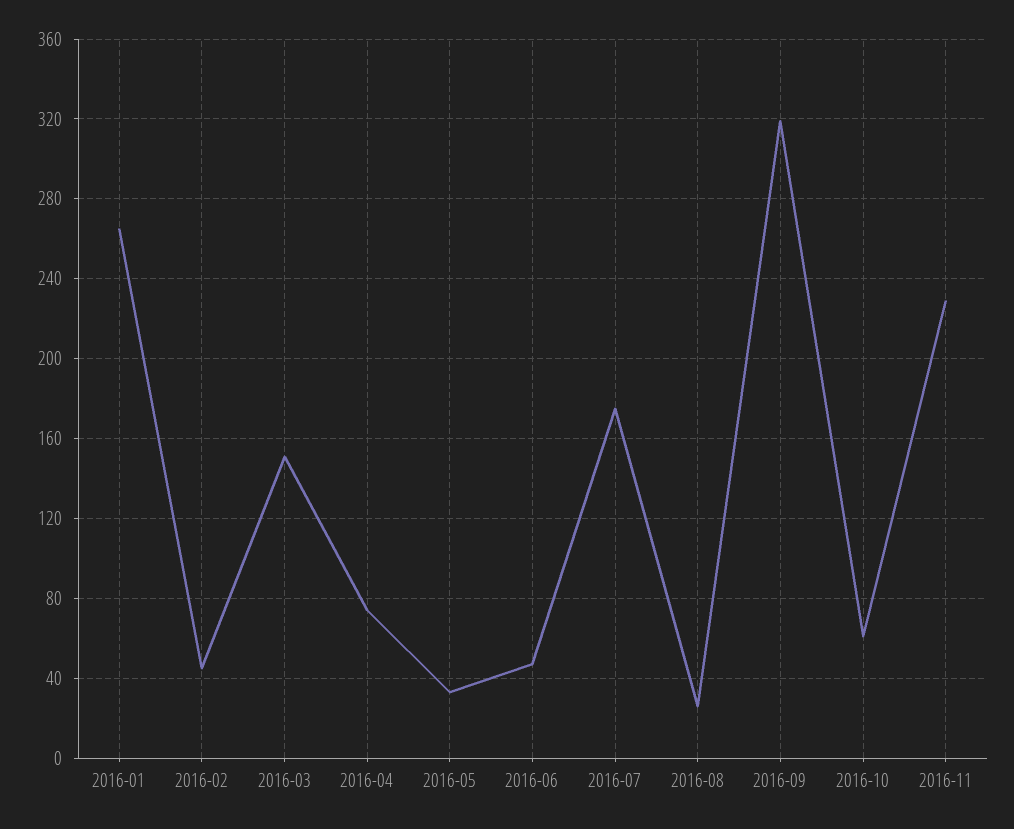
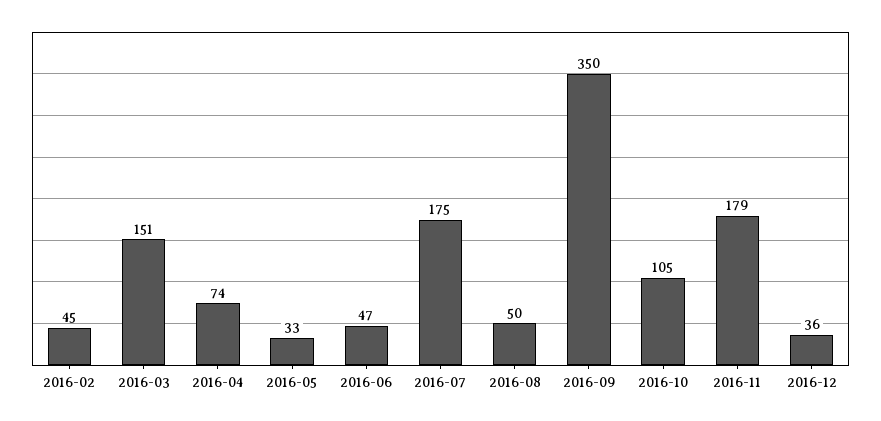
2016-01: 265 -> none
2016-08: 25 -> 50
2016-09: 320 -> 350
2016-10: 60 -> 105
2016-11: 230 -> 179
2016-12: none -> 36

